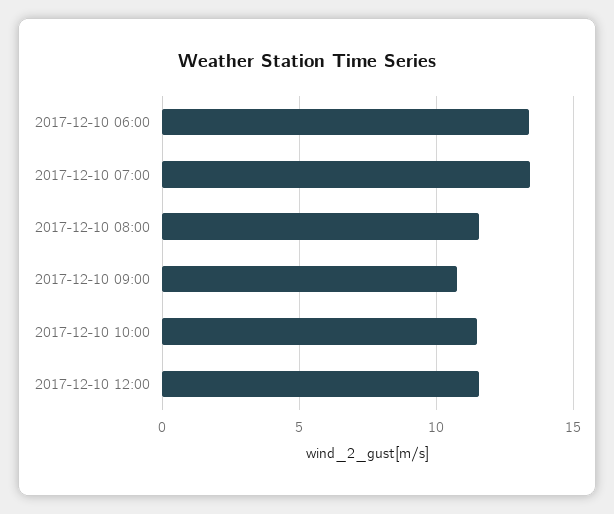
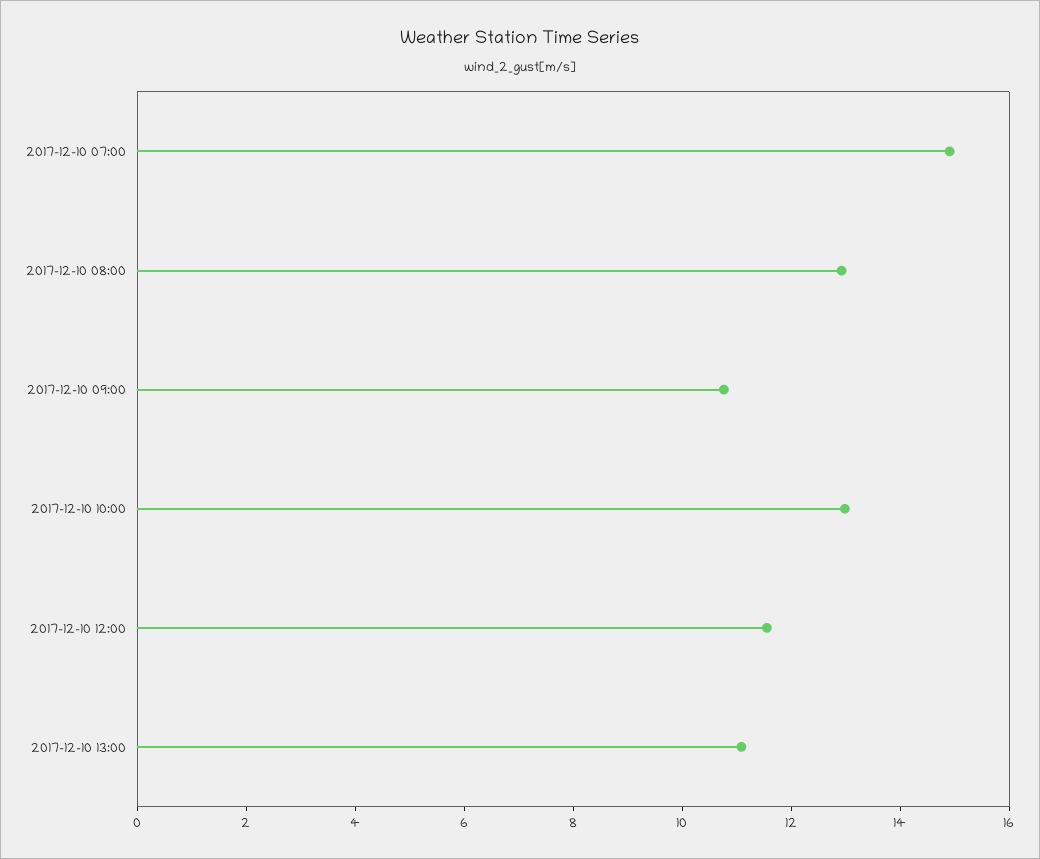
2017-12-10 06:00: 13.5 -> none
2017-12-10 07:00: 13.5 -> 15
2017-12-10 08:00: 11.5 -> 13
2017-12-10 10:00: 11.5 -> 13
2017-12-10 13:00: none -> 11

